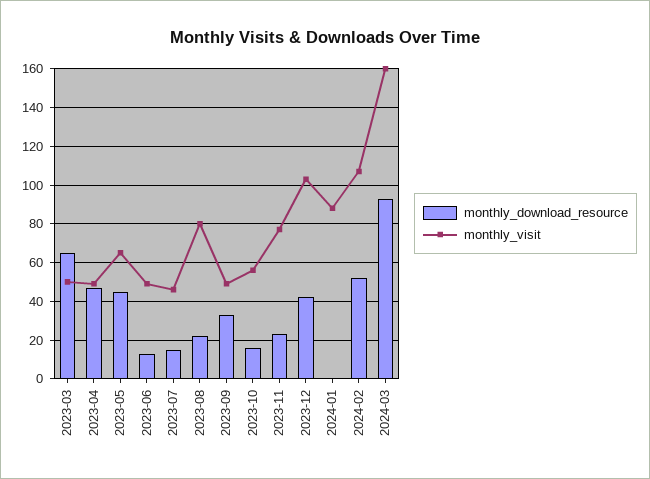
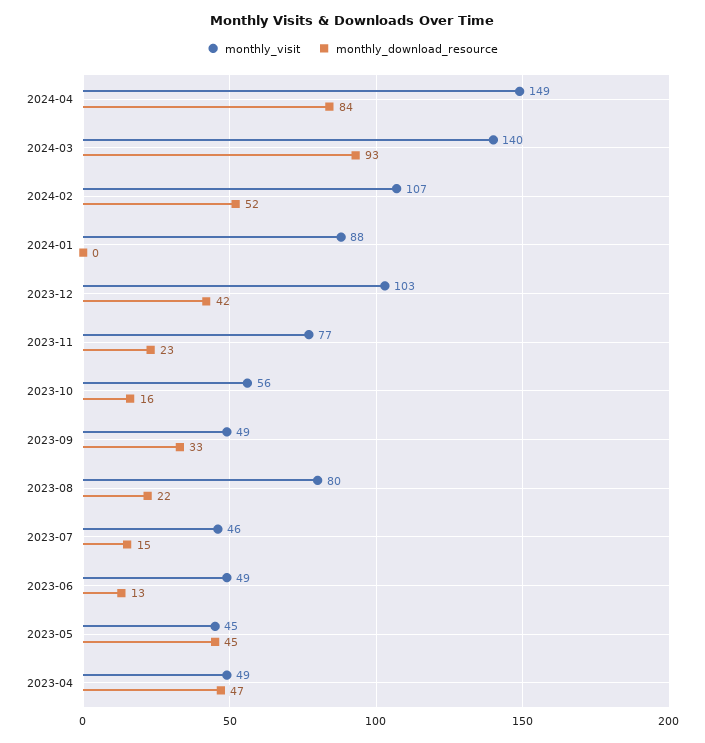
monthly_download_resource, 2023-03: 65 -> none
monthly_visit, 2023-03: 50 -> none
monthly_visit, 2023-05: 65 -> 45
monthly_visit, 2024-03: 160 -> 140
monthly_visit, 2024-04: none -> 149
monthly_download_resource, 2024-04: none -> 84

